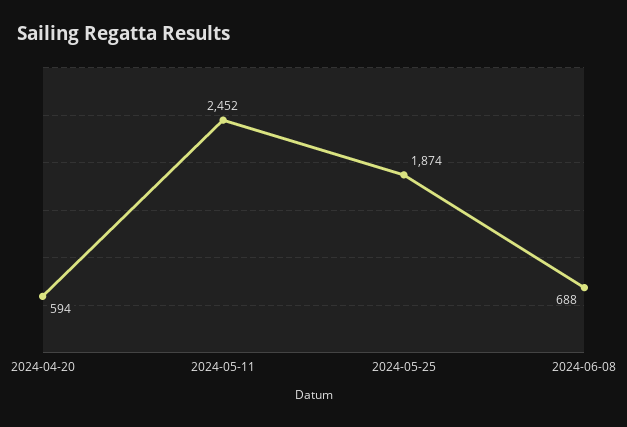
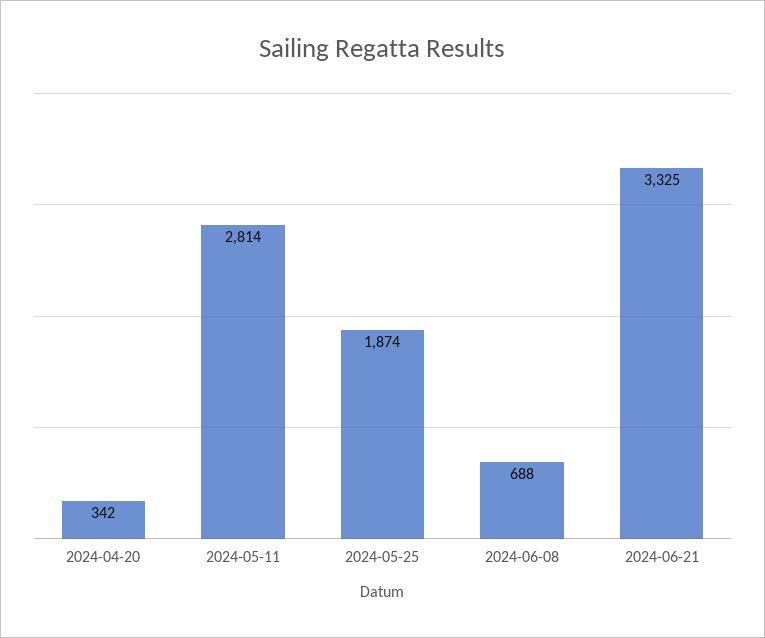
2024-04-20: 594 -> 342
2024-05-11: 2452 -> 2814
2024-06-21: none -> 3325

